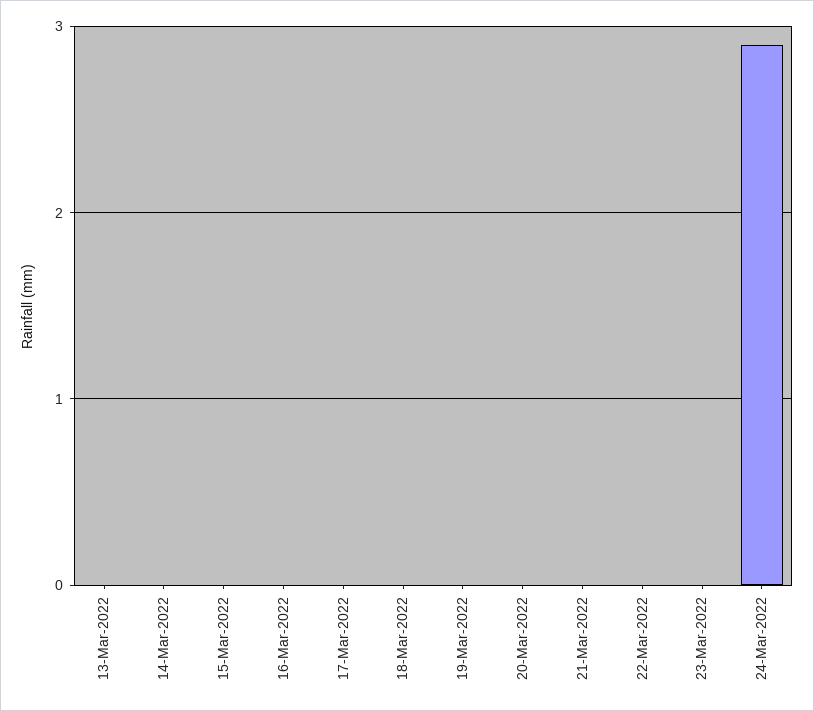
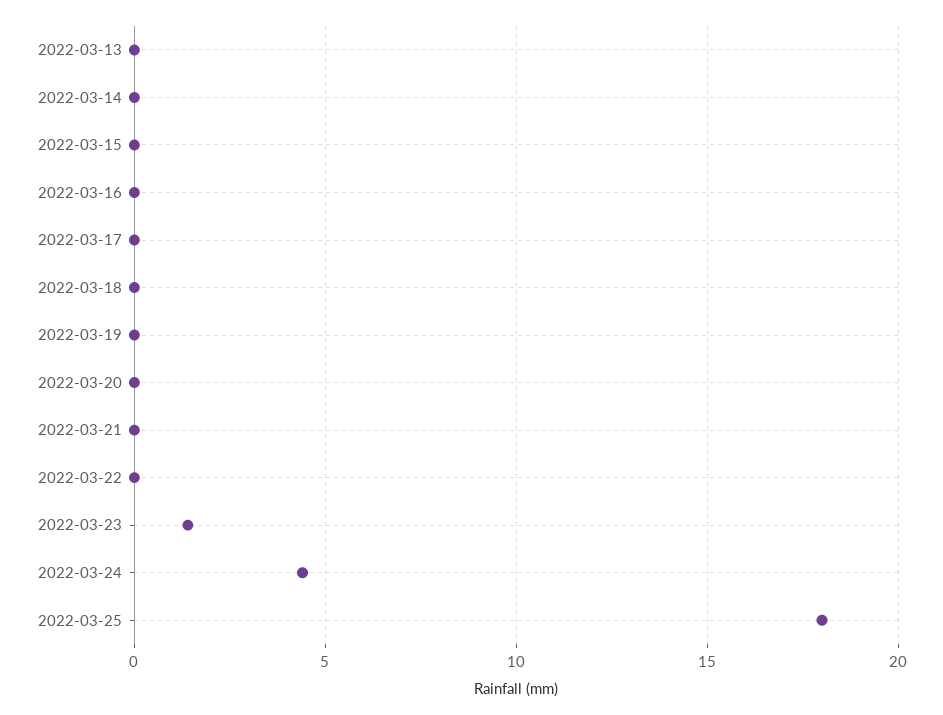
23-Mar-2022: 0 -> 1.5
24-Mar-2022: 2.9 -> 4.5
2022-03-25: none -> 18

